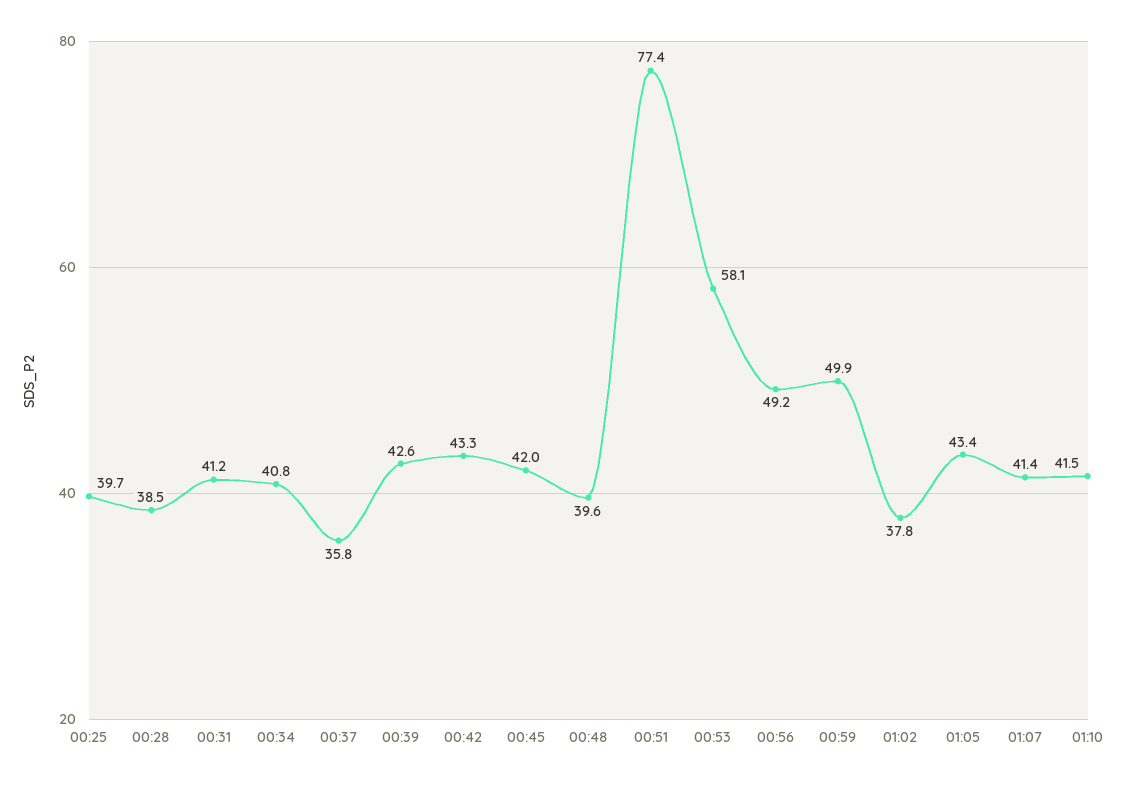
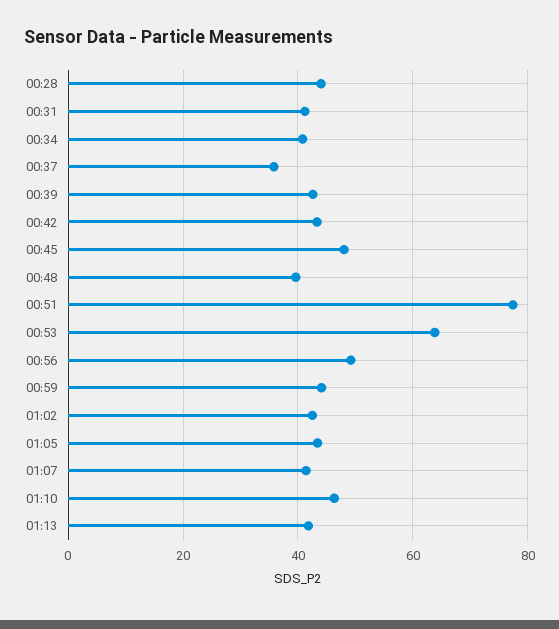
00:25: 39.7 -> none
00:28: 38.5 -> 44
00:45: 42 -> 48
00:53: 58.1 -> 64
00:59: 49.9 -> 44
01:02: 37.8 -> 42
01:10: 41.5 -> 46
01:13: none -> 42

